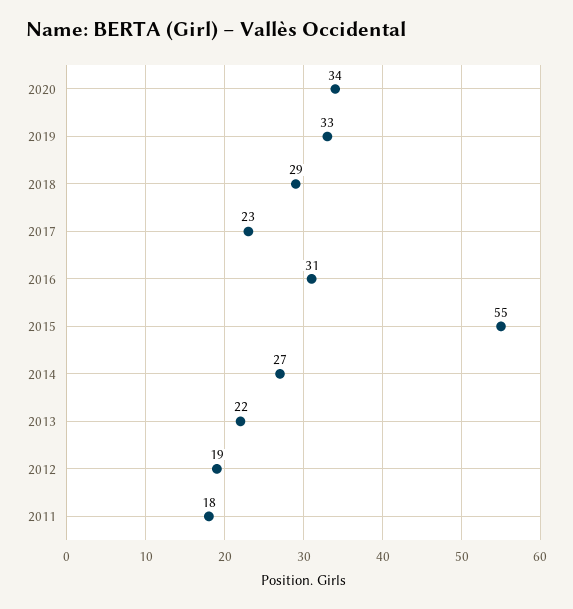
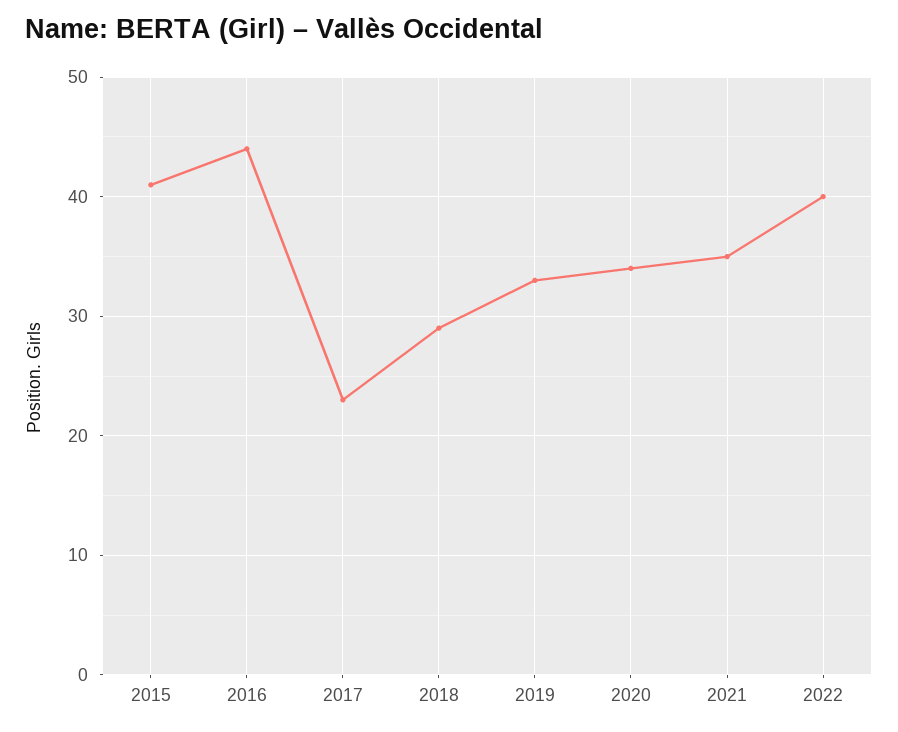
2016: 31 -> 44
2015: 55 -> 41
2014: 27 -> none
2013: 22 -> none
2012: 19 -> none
2011: 18 -> none
2021: none -> 35
2022: none -> 40

